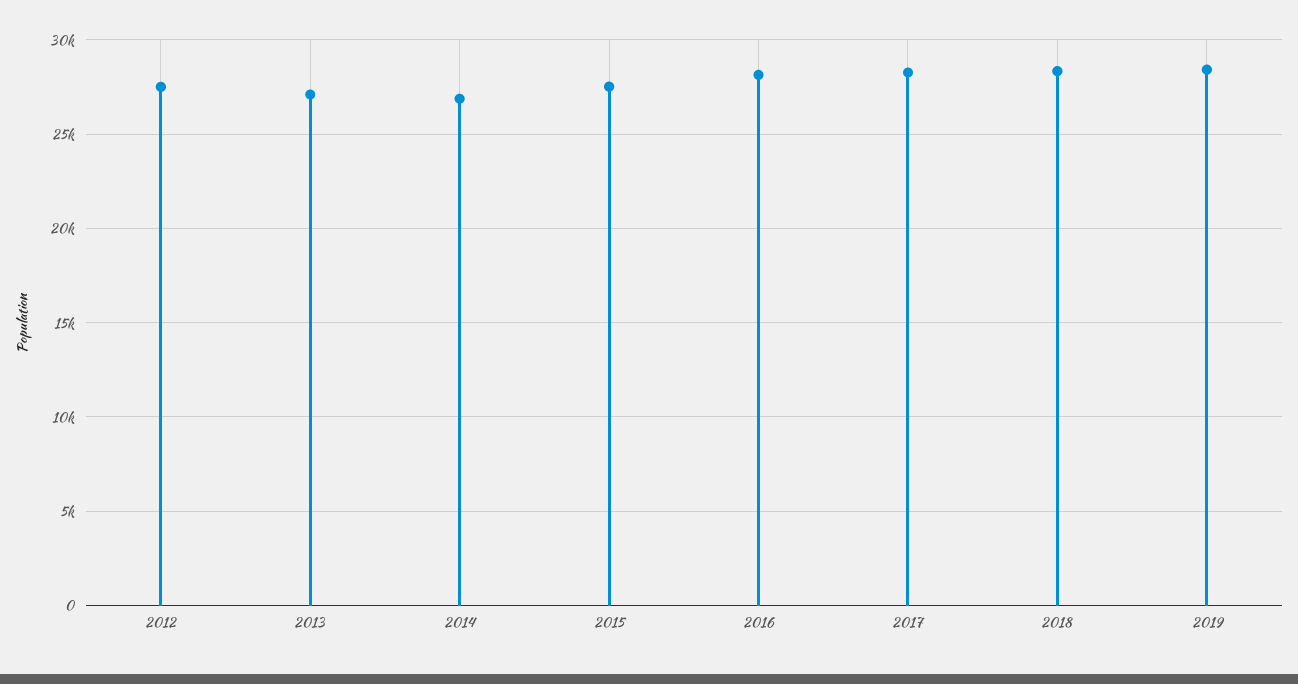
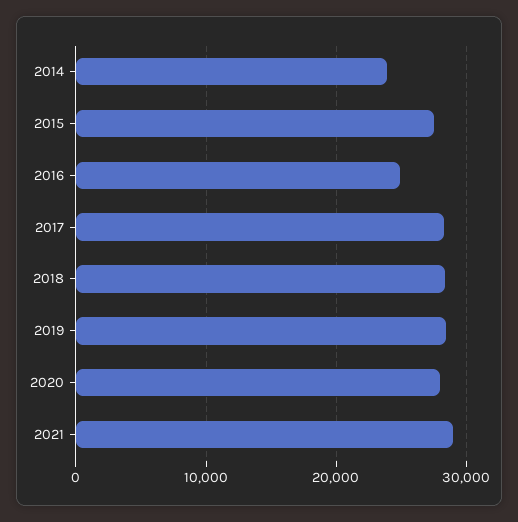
2012: 27500 -> none
2013: 27000 -> none
2014: 27000 -> 24000
2016: 28000 -> 25000
2020: none -> 28000
2021: none -> 29000

